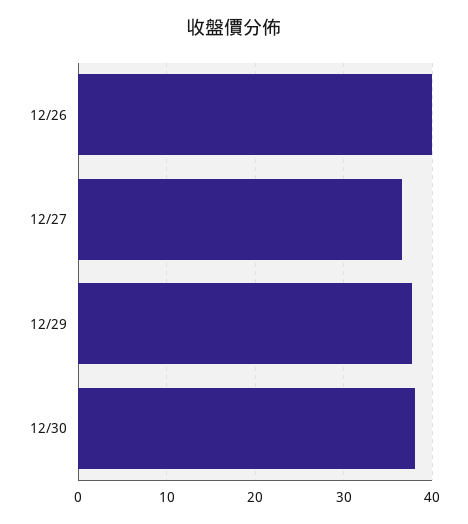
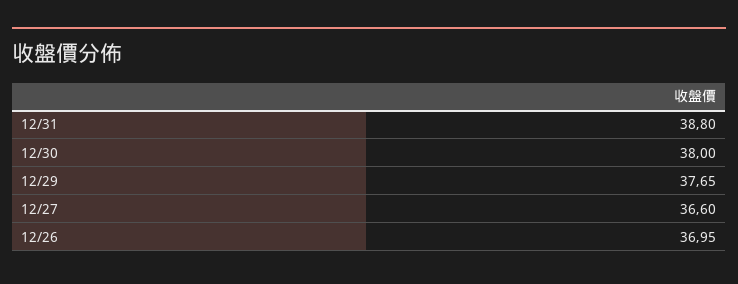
12/26: 40 -> 36.95
12/31: none -> 38.8

